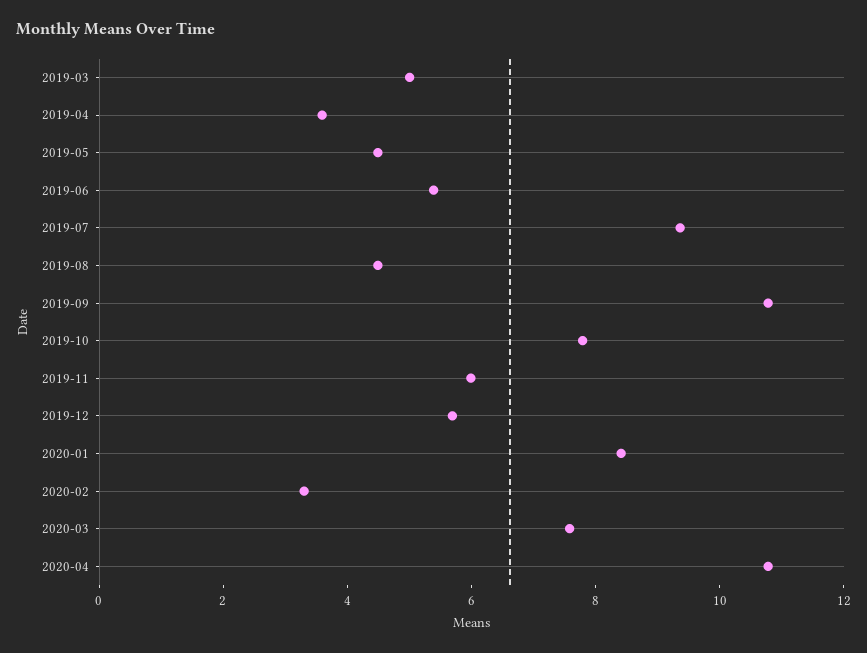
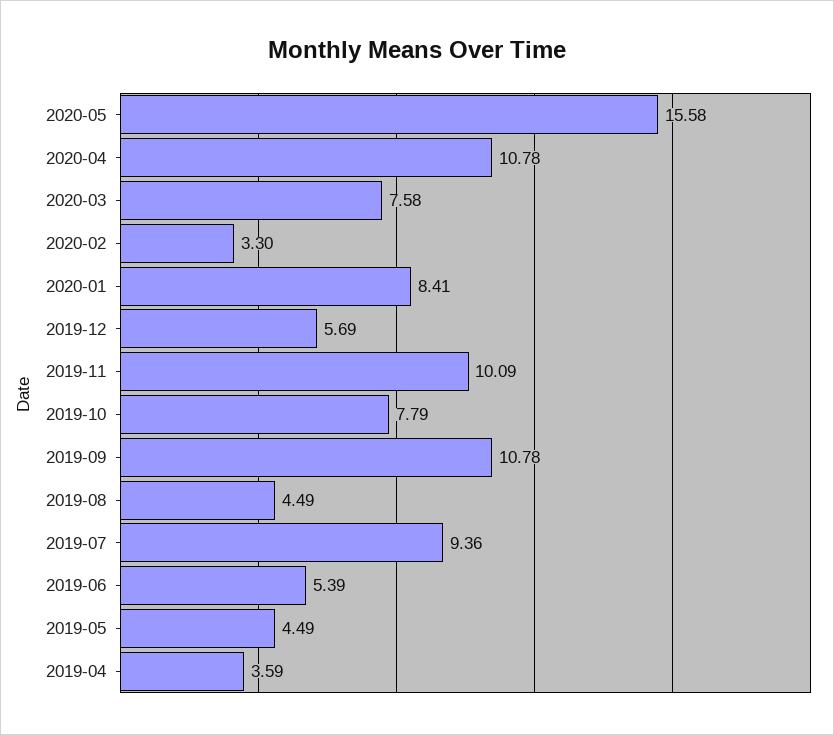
2019-03: 5 -> none
2019-11: 6 -> 10.09
2020-05: none -> 15.58

